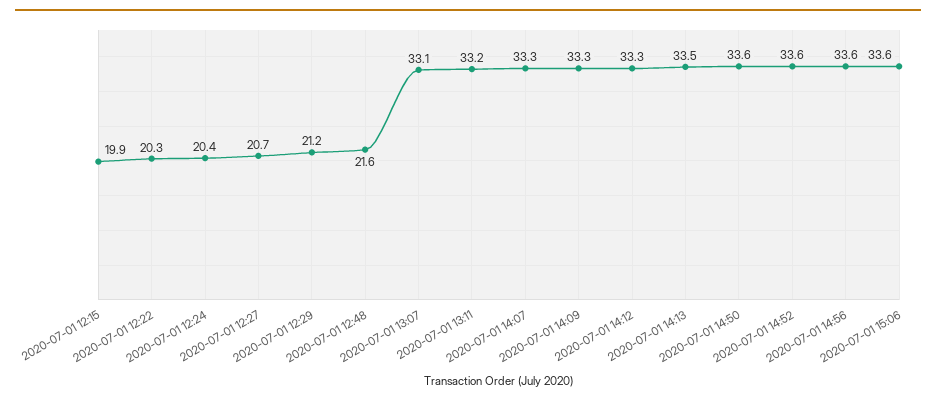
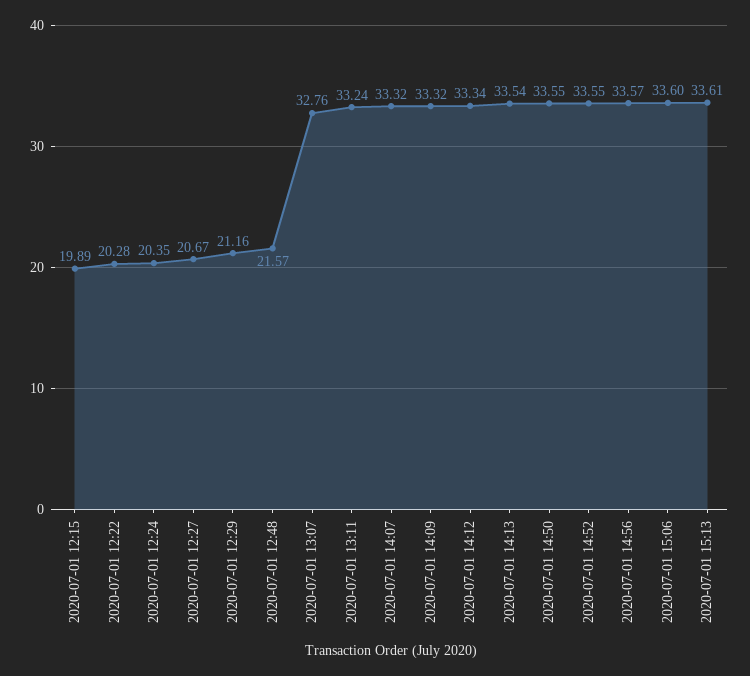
2020-07-01 13:07: 33.1 -> 32.76
2020-07-01 15:13: none -> 33.61

